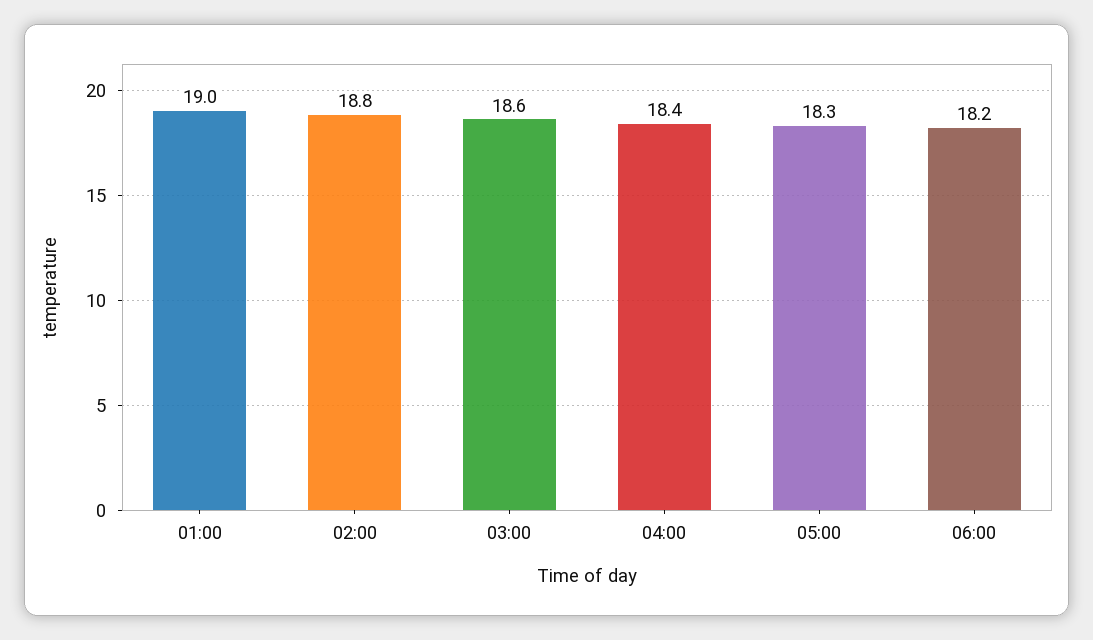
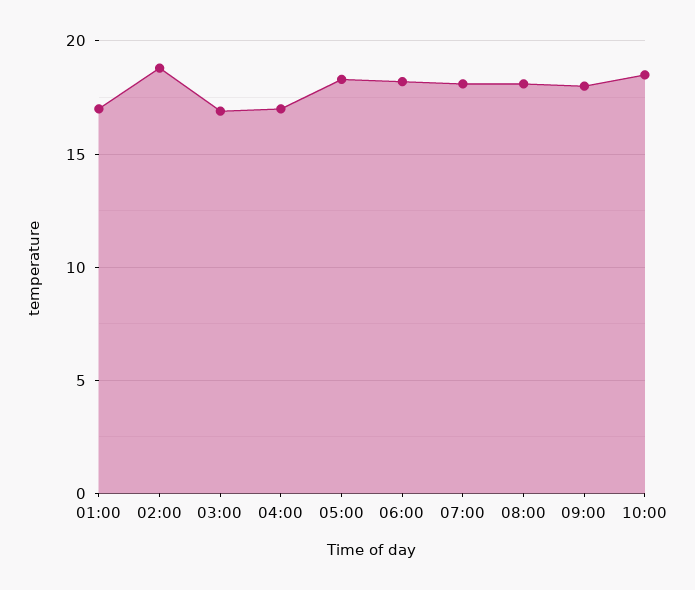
01:00: 19 -> 17
03:00: 18.6 -> 17
04:00: 18.4 -> 17
07:00: none -> 18
08:00: none -> 18
09:00: none -> 18
10:00: none -> 18.5

